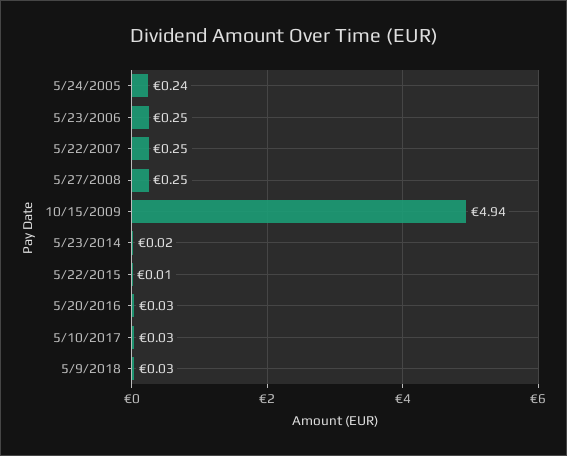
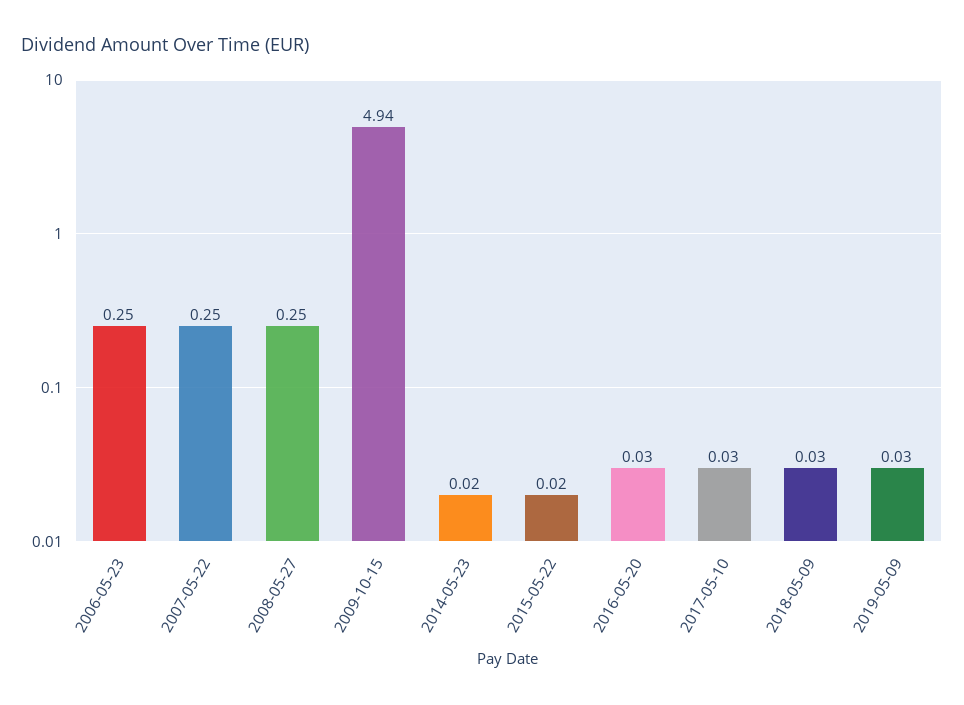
5/24/2005: 0.24 -> none
5/22/2015: 0.01 -> 0.02
2019-05-09: none -> 0.03

